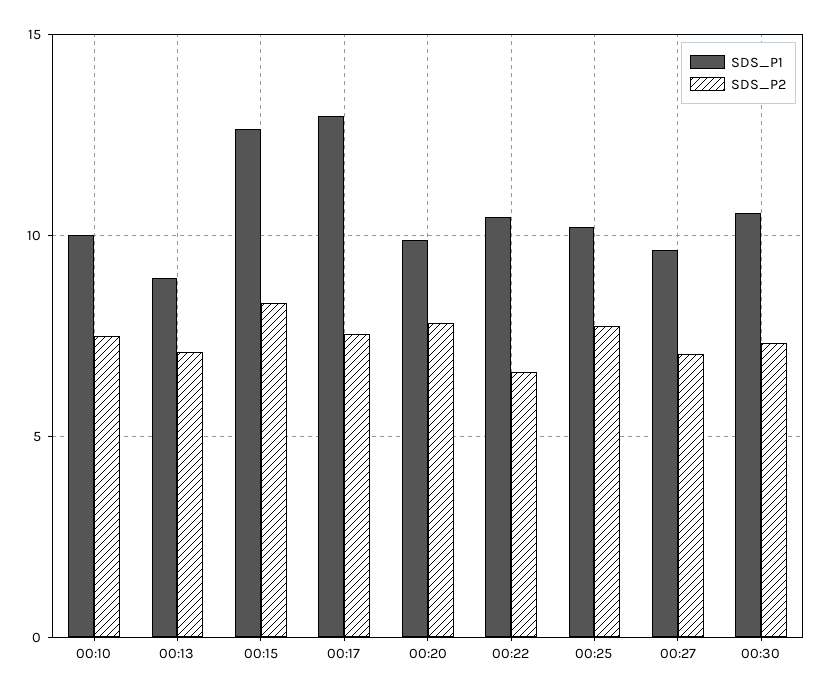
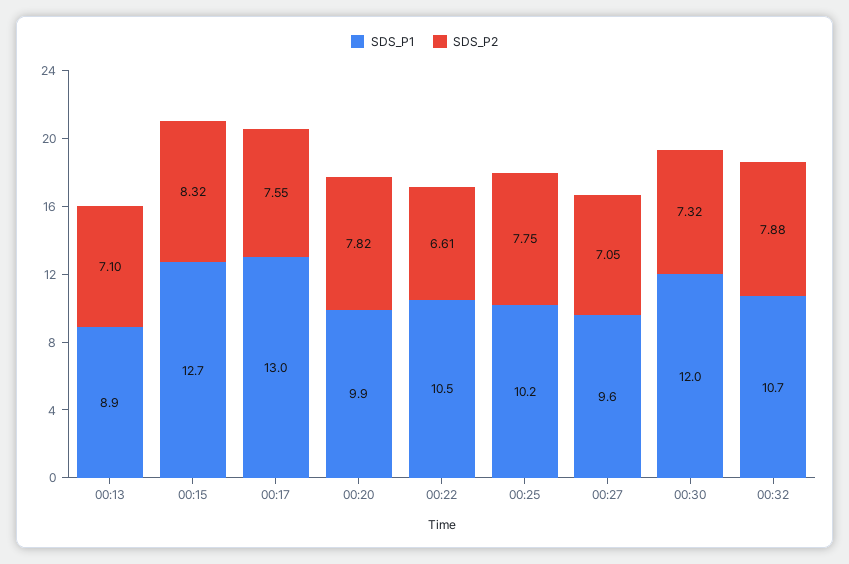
SDS_P1, 00:10: 10 -> none
SDS_P2, 00:10: 7.5 -> none
SDS_P1, 00:30: 10.5 -> 12
SDS_P1, 00:32: none -> 10.7
SDS_P2, 00:32: none -> 7.88

